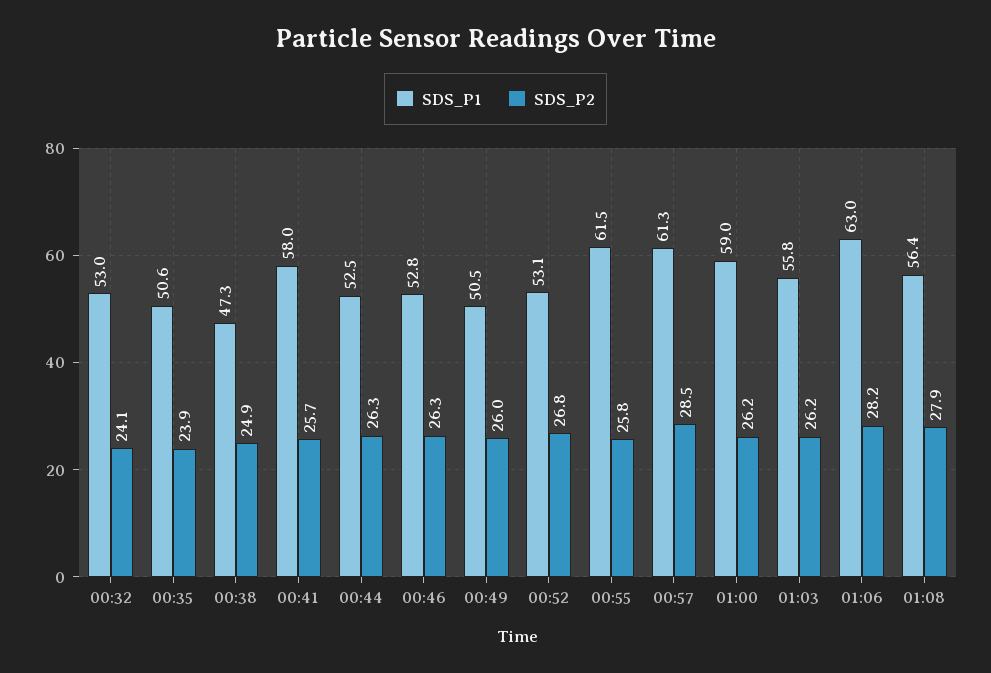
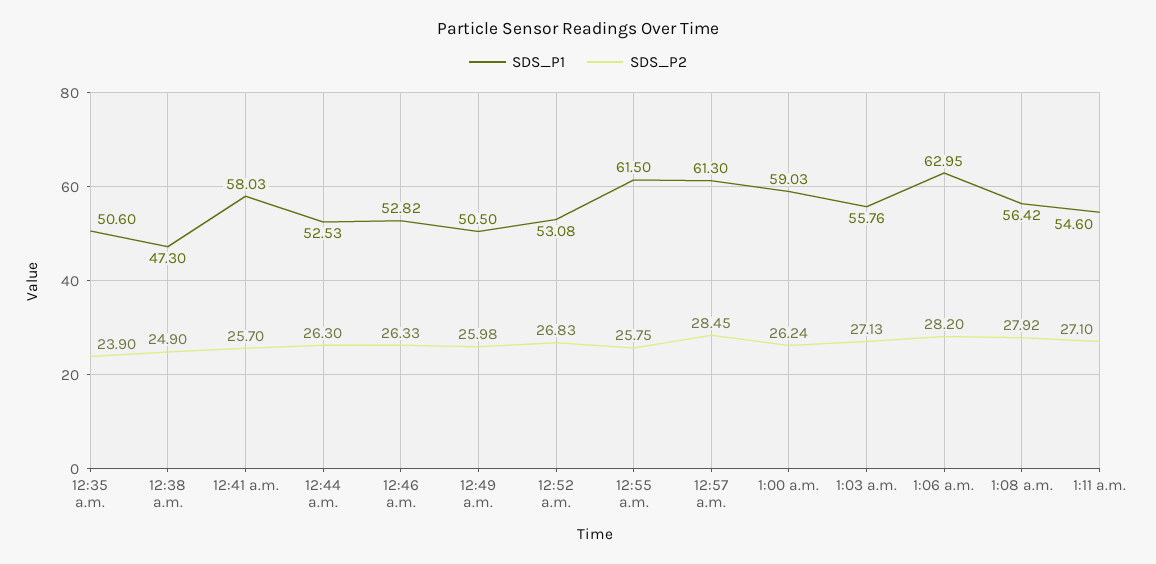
SDS_P1, 00:32: 53 -> none
SDS_P2, 00:32: 24.1 -> none
SDS_P2, 01:03: 26.2 -> 27.13
SDS_P1, 1:11 a.m.: none -> 54.6
SDS_P2, 1:11 a.m.: none -> 27.1

